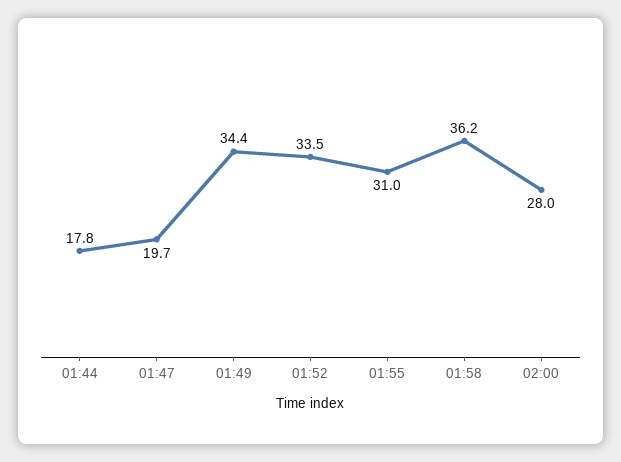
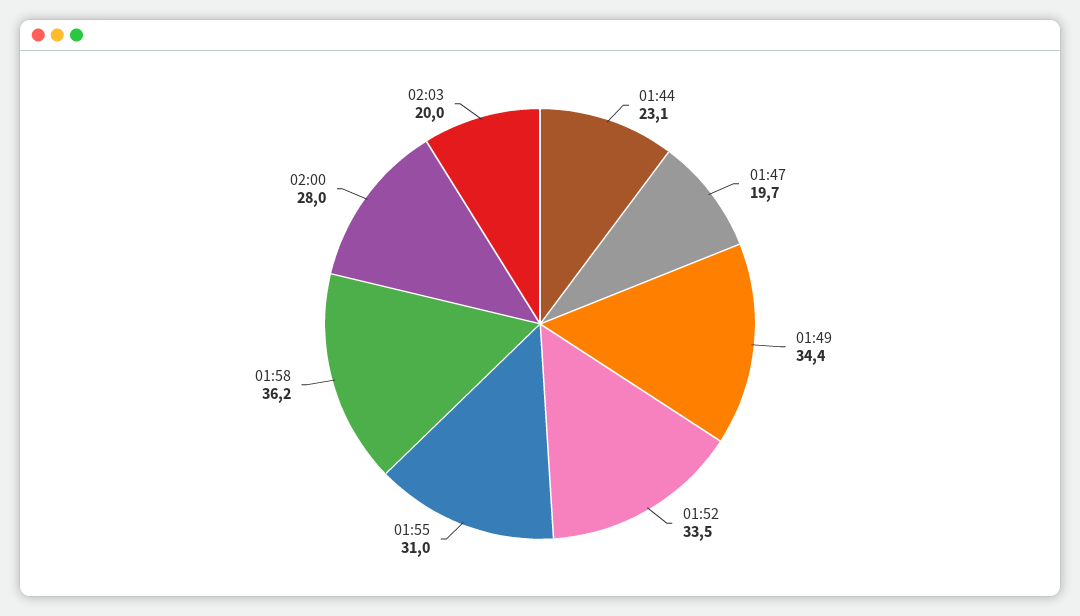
01:44: 17.8 -> 23.1
02:03: none -> 20

